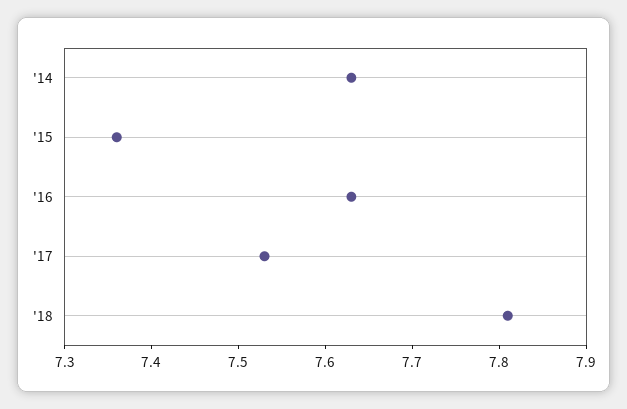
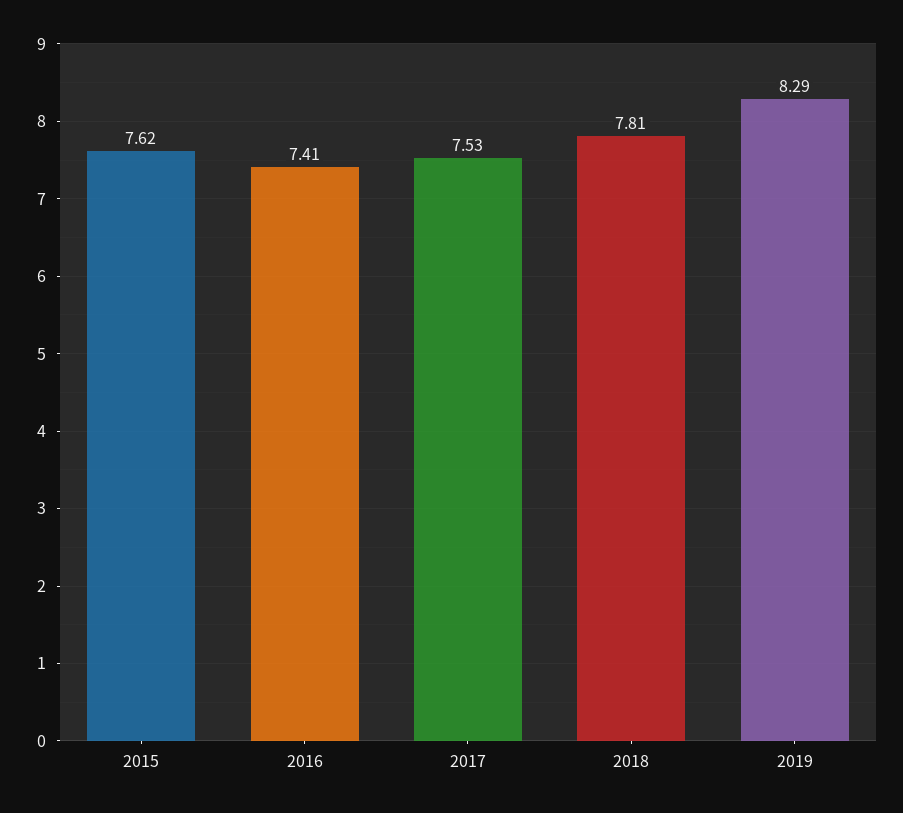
'14: 7.63 -> none
'15: 7.36 -> 7.62
'16: 7.63 -> 7.41
2019: none -> 8.29

